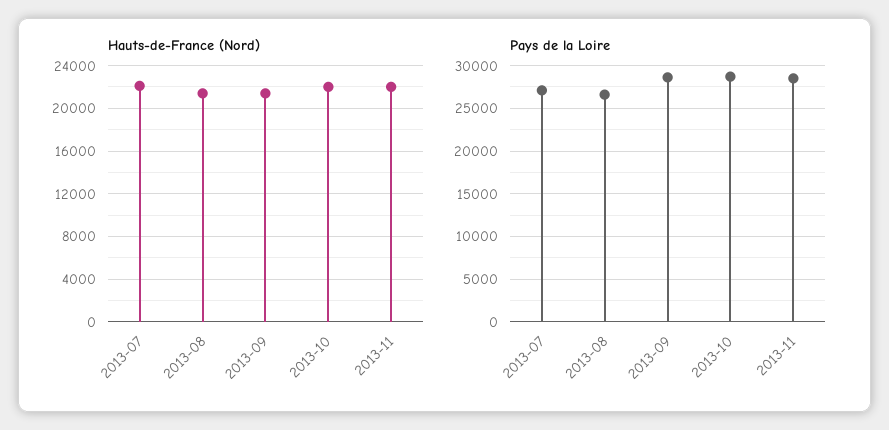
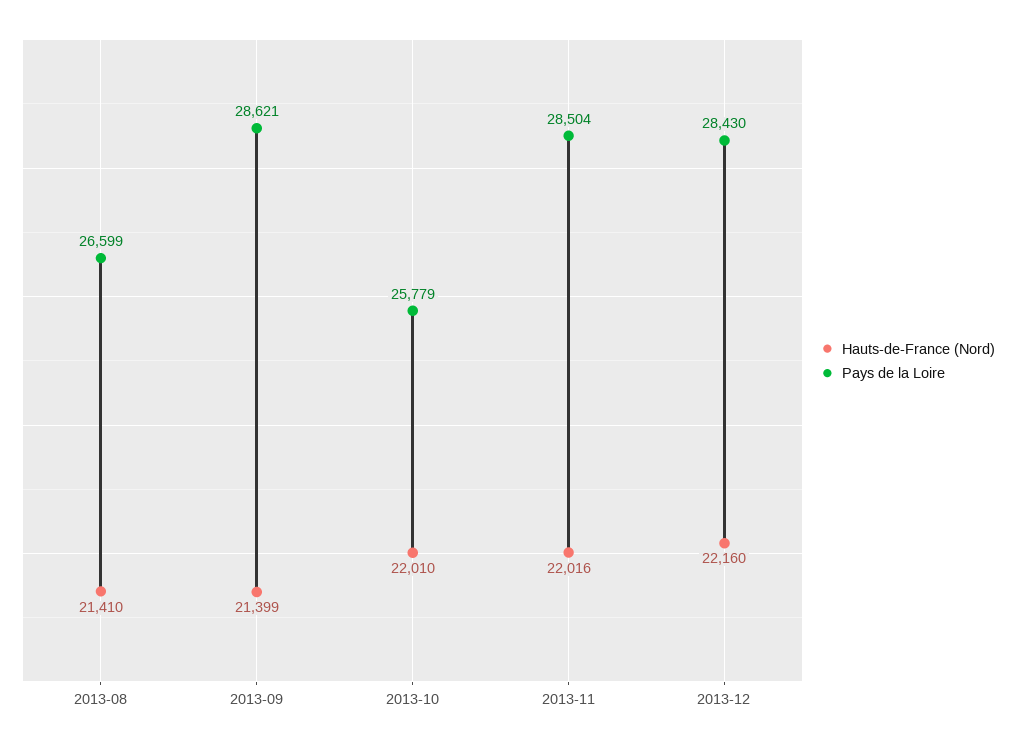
Hauts-de-France (Nord), 2013-07: 22000 -> none
Pays de la Loire, 2013-07: 27000 -> none
Pays de la Loire, 2013-10: 29000 -> 25779
Hauts-de-France (Nord), 2013-12: none -> 22160
Pays de la Loire, 2013-12: none -> 28430

